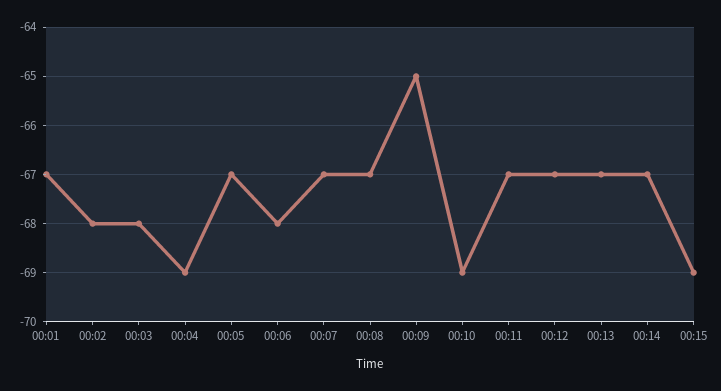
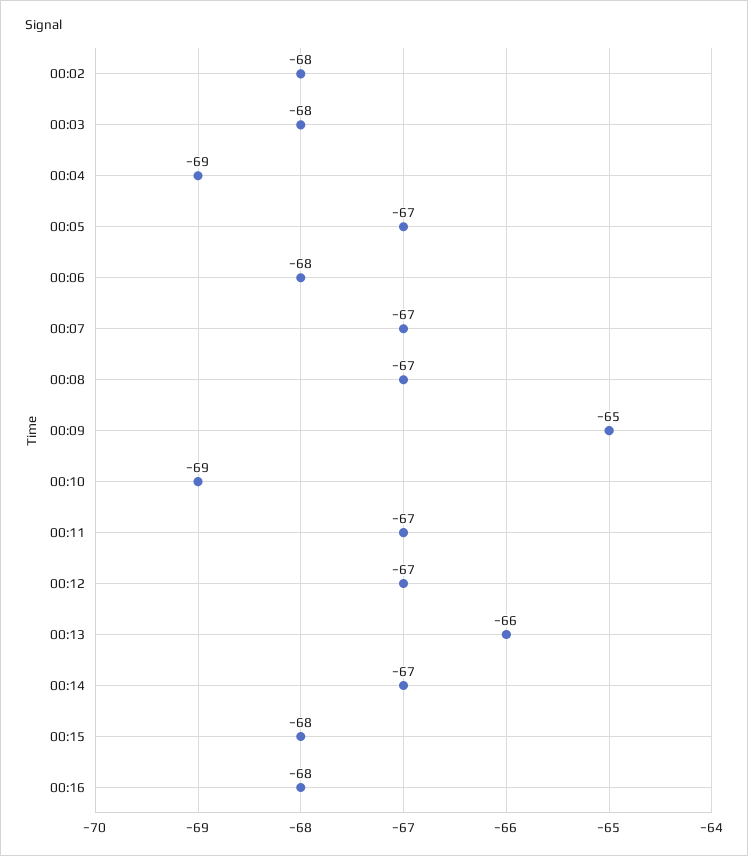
00:01: -67 -> none
00:13: -67 -> -66
00:15: -69 -> -68
00:16: none -> -68

